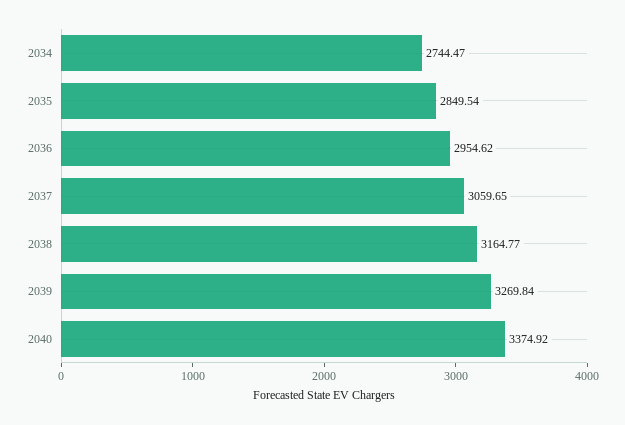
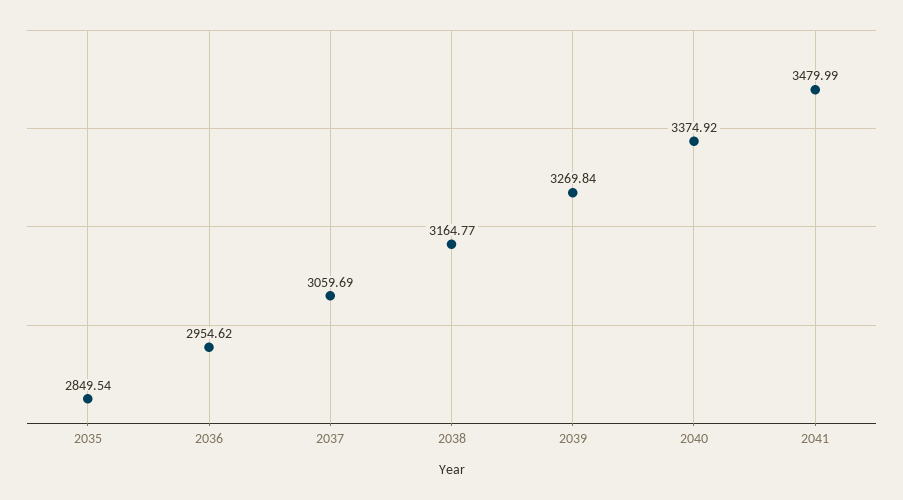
2034: 2744.47 -> none
2037: 3059.65 -> 3059.69
2041: none -> 3479.99

